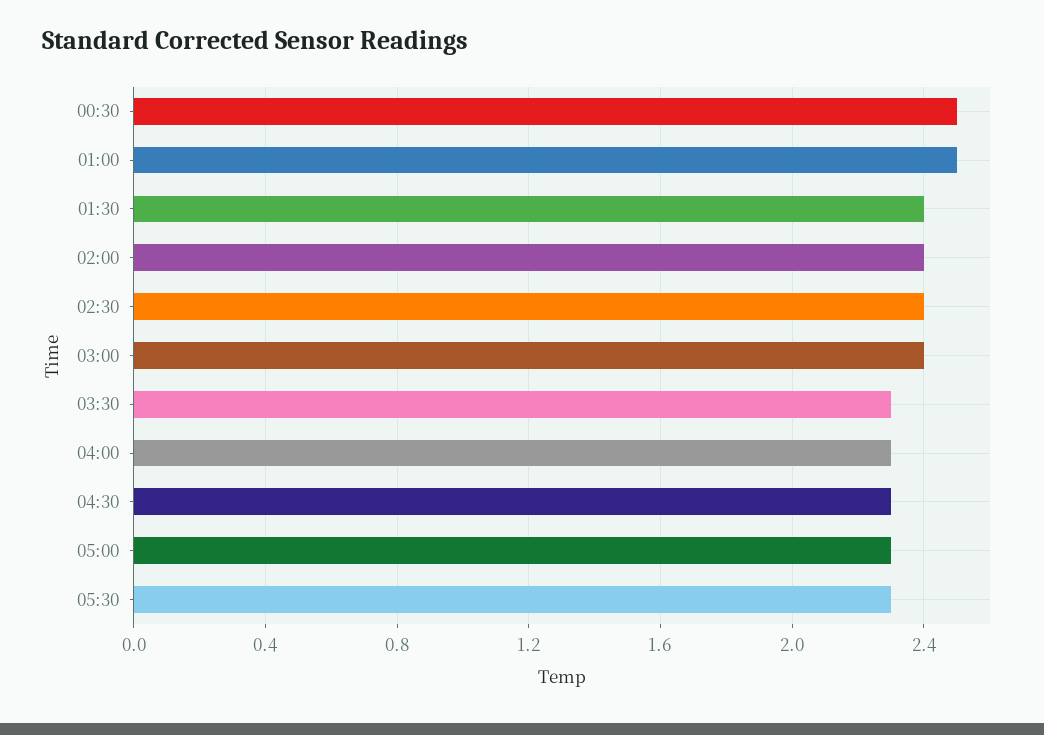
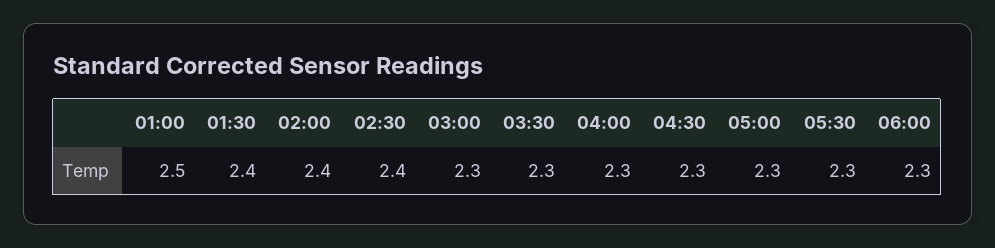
00:30: 2.5 -> none
03:00: 2.4 -> 2.3
06:00: none -> 2.3

